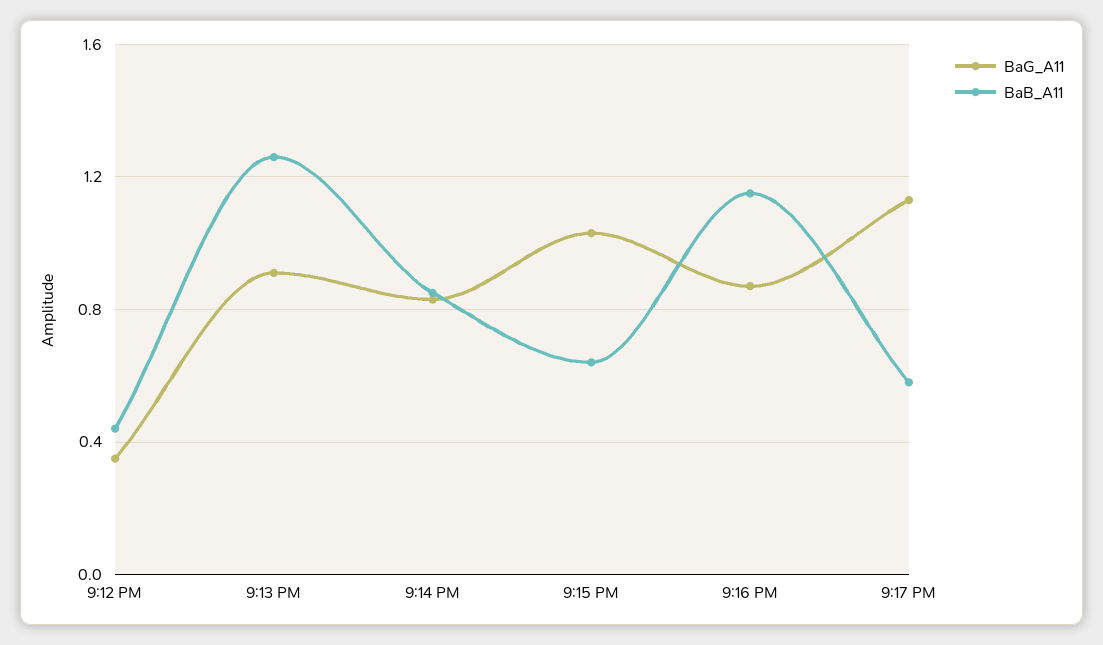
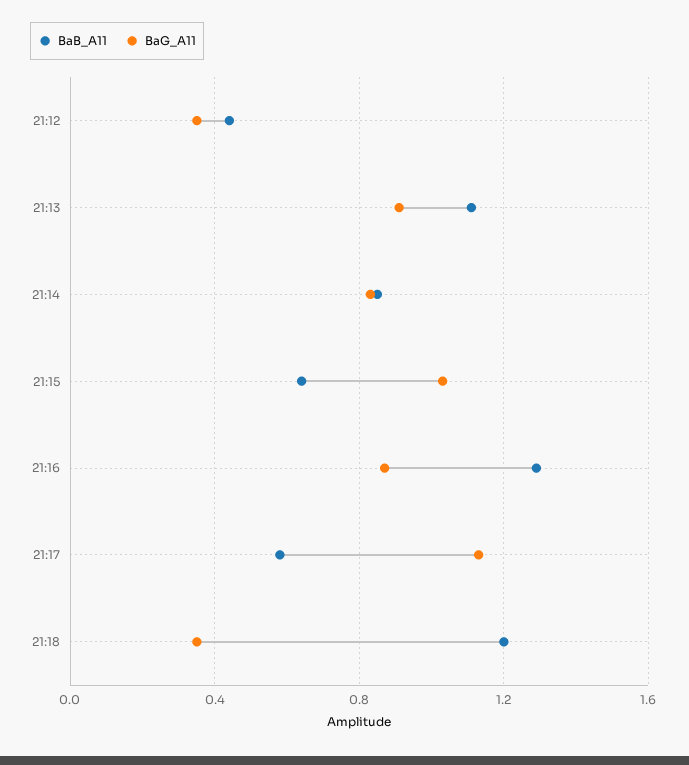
BaB_A11, 9:13 PM: 1.25 -> 1.1
BaB_A11, 9:16 PM: 1.15 -> 1.3
BaB_A11, 21:18: none -> 1.2
BaG_A11, 21:18: none -> 0.35

